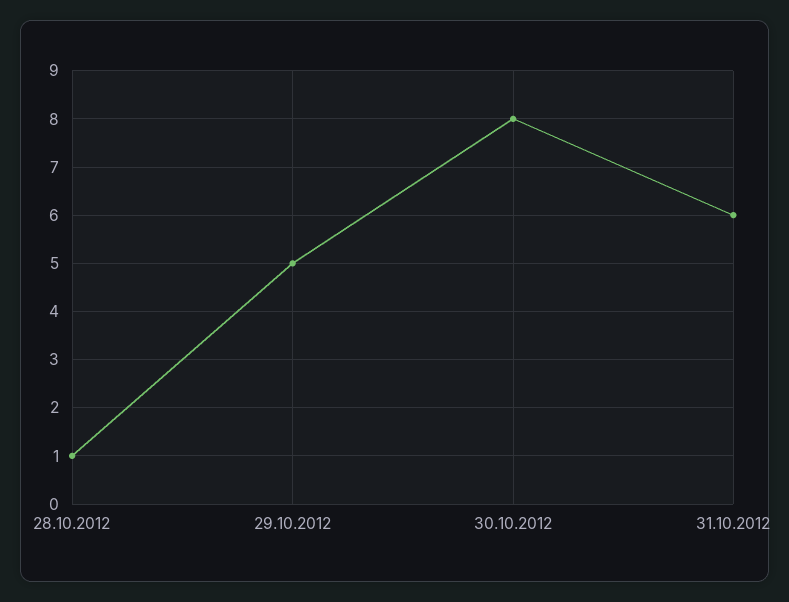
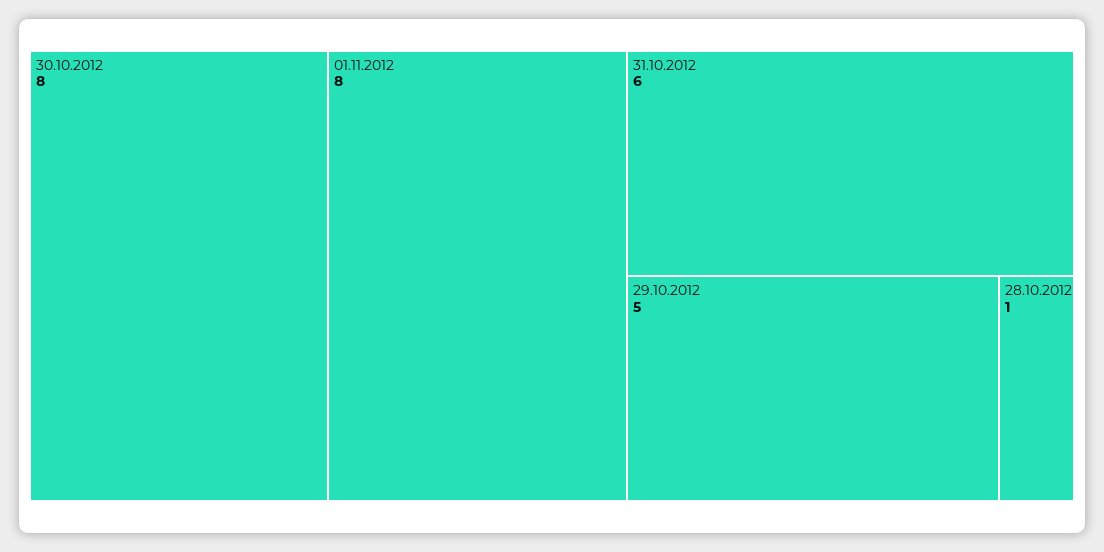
01.11.2012: none -> 8

